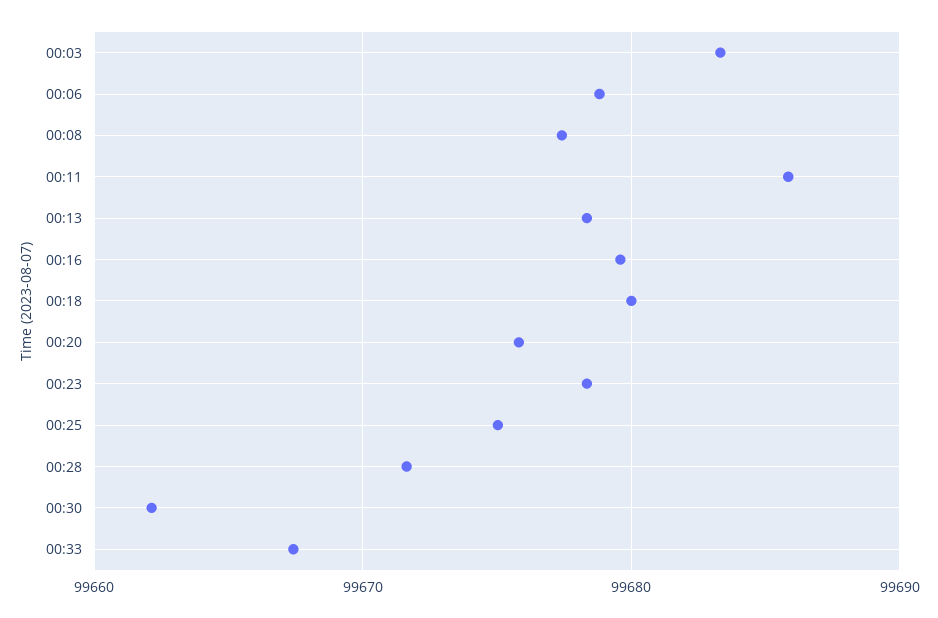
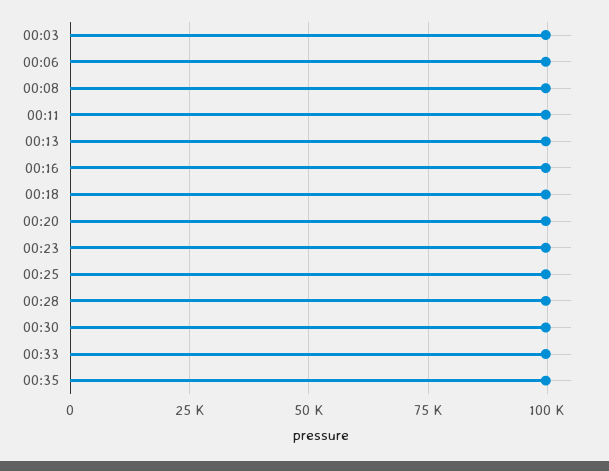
00:35: none -> 100000

